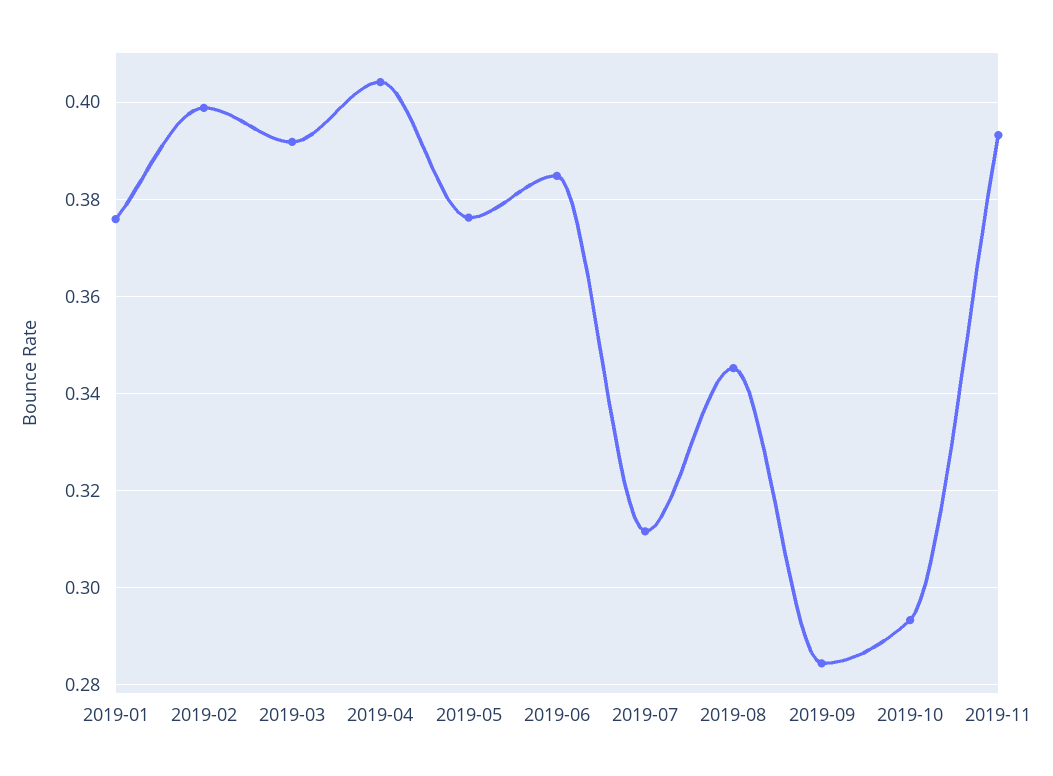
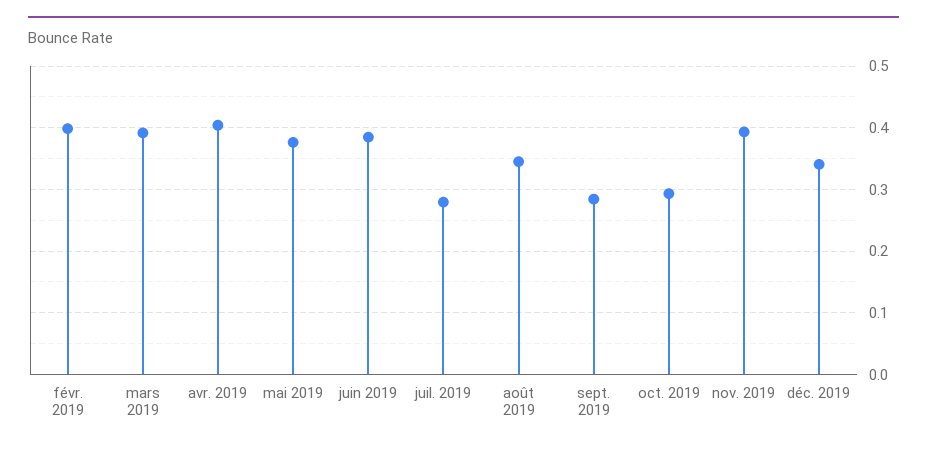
2019-01: 0.376 -> none
2019-07: 0.312 -> 0.28
déc. 2019: none -> 0.34

